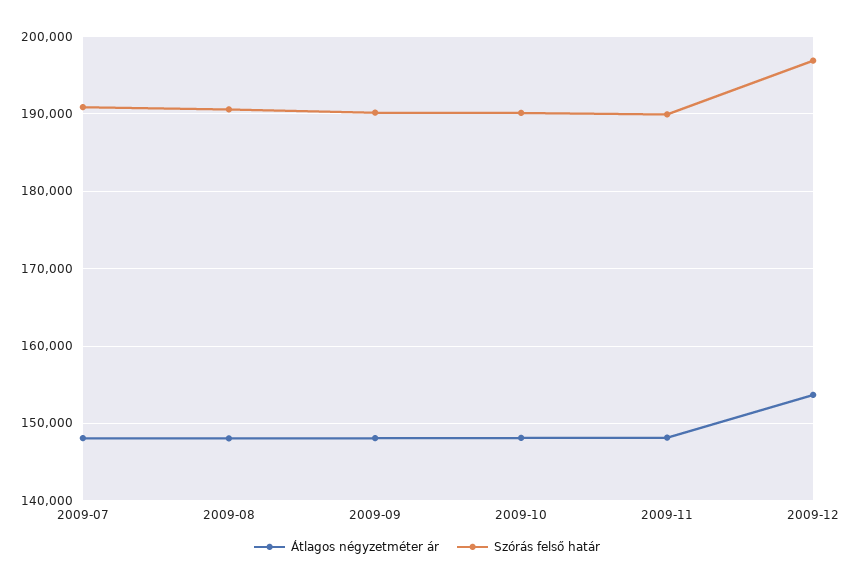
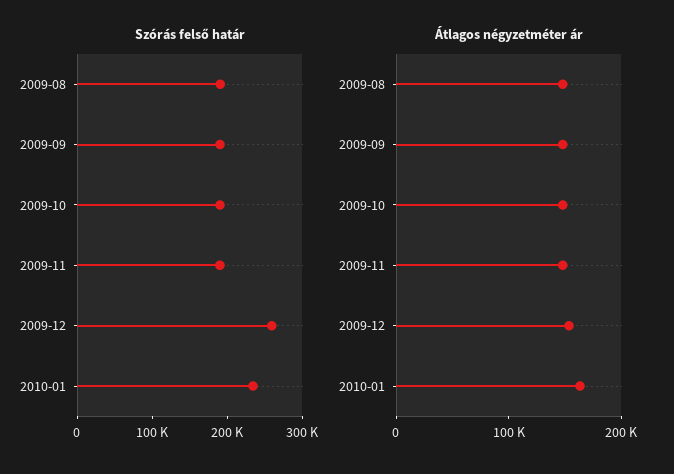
Átlagos négyzetméter ár, 2009-07: 148000 -> none
Szórás felső határ, 2009-07: 191000 -> none
Szórás felső határ, 2009-12: 197000 -> 260000
Szórás felső határ, 2010-01: none -> 240000
Átlagos négyzetméter ár, 2010-01: none -> 160000

